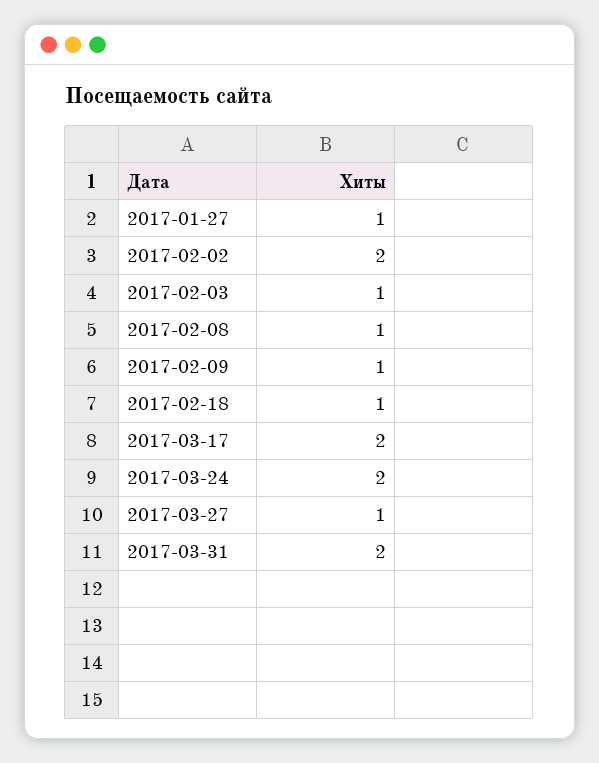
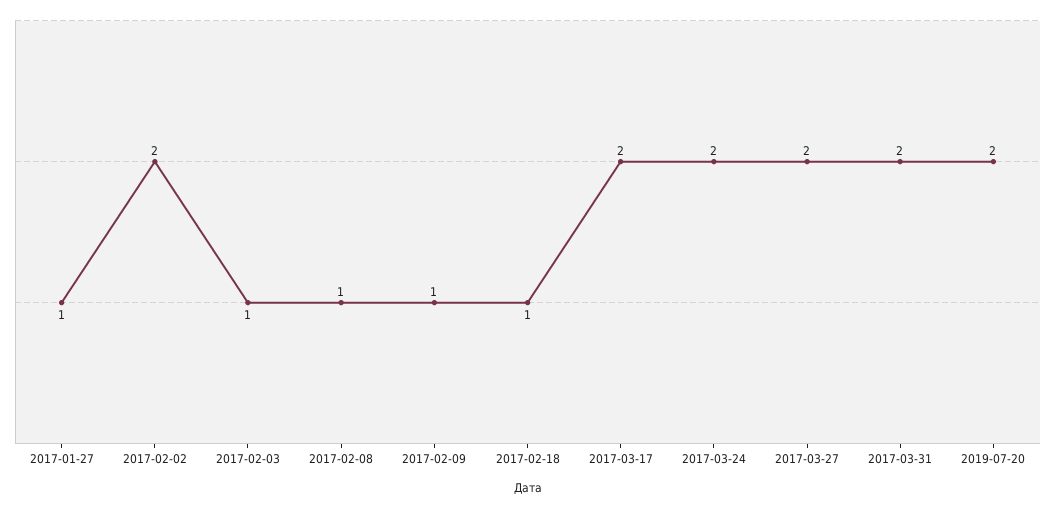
2017-03-27: 1 -> 2
2019-07-20: none -> 2

